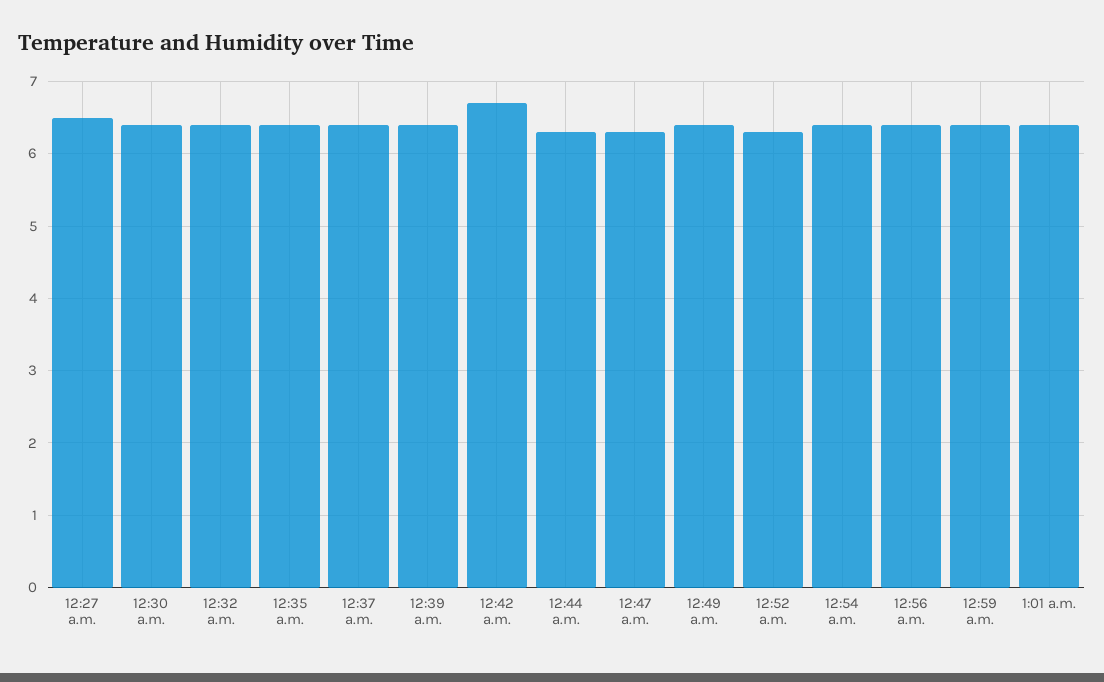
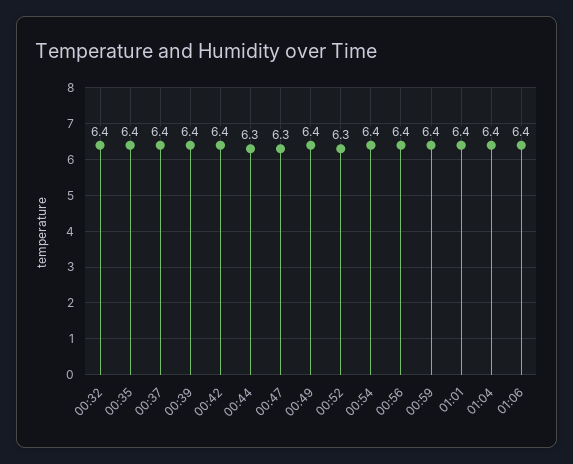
12:27 a.m.: 6.5 -> none
12:30 a.m.: 6.4 -> none
12:42 a.m.: 6.7 -> 6.4
01:04: none -> 6.4
01:06: none -> 6.4

